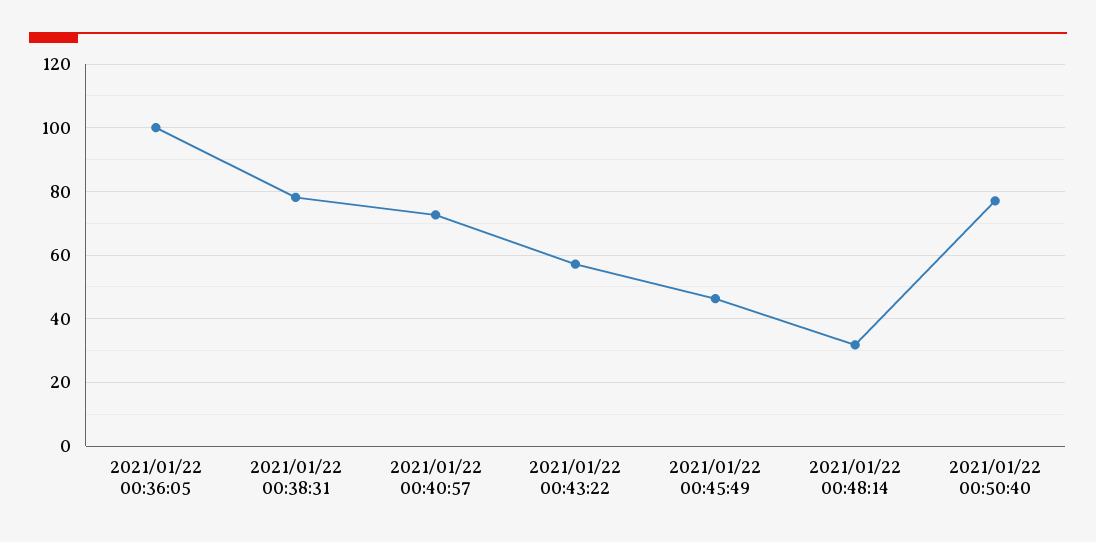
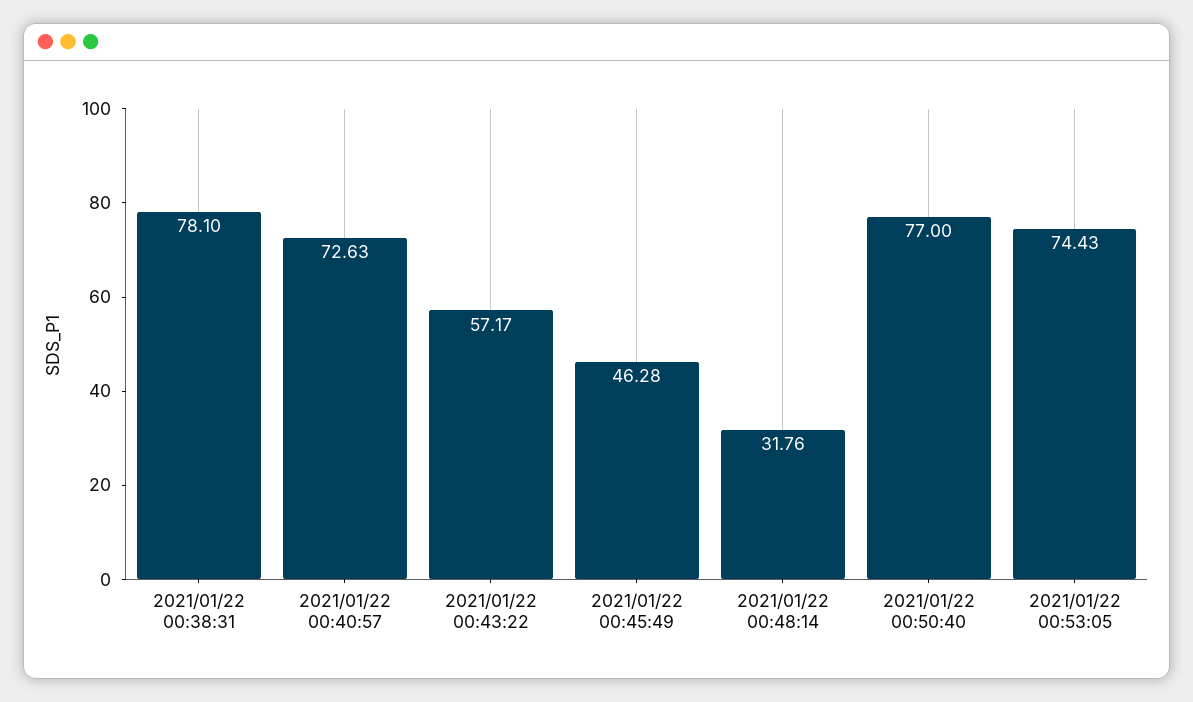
2021/01/22 00:36:05: 100 -> none
2021/01/22 00:53:05: none -> 74.43

